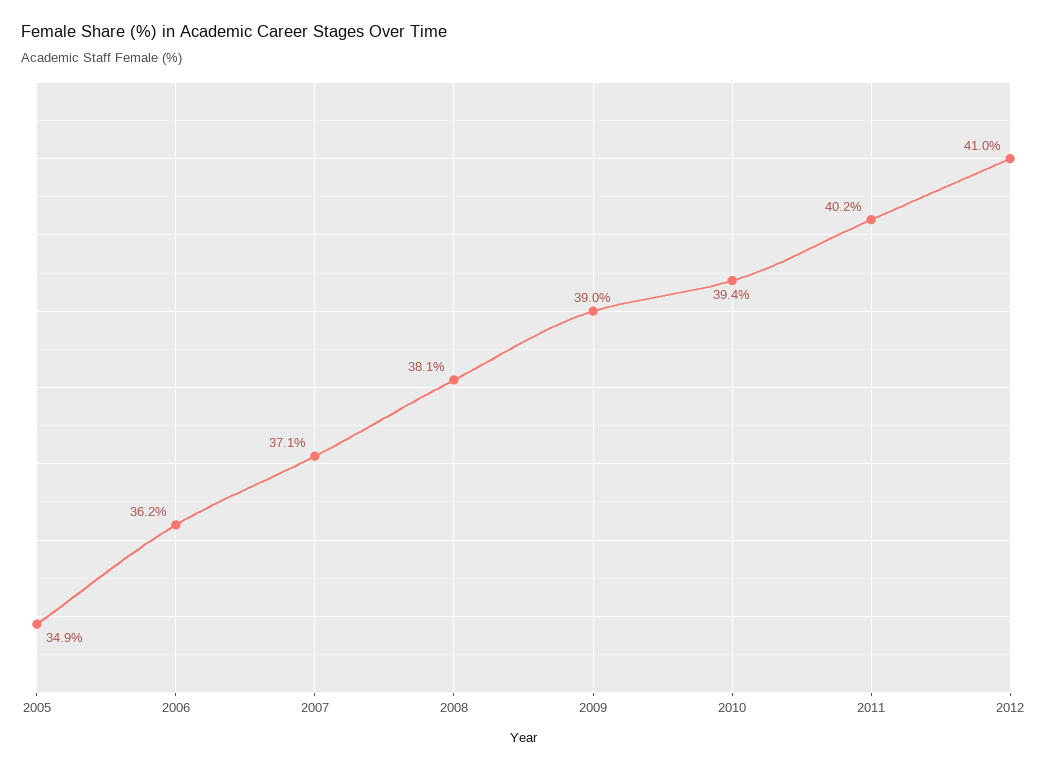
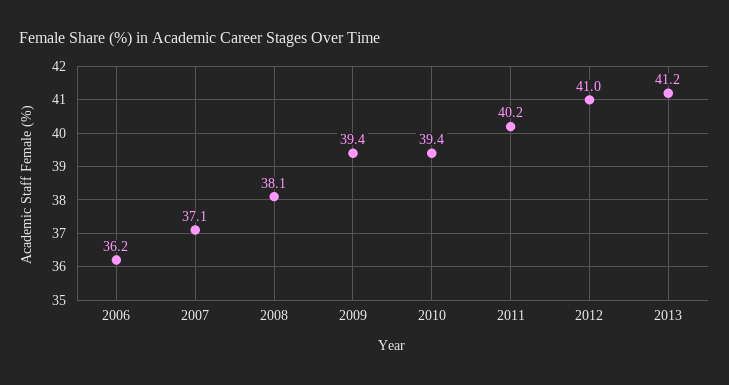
2005: 34.9 -> none
2009: 39 -> 39.4
2013: none -> 41.2

